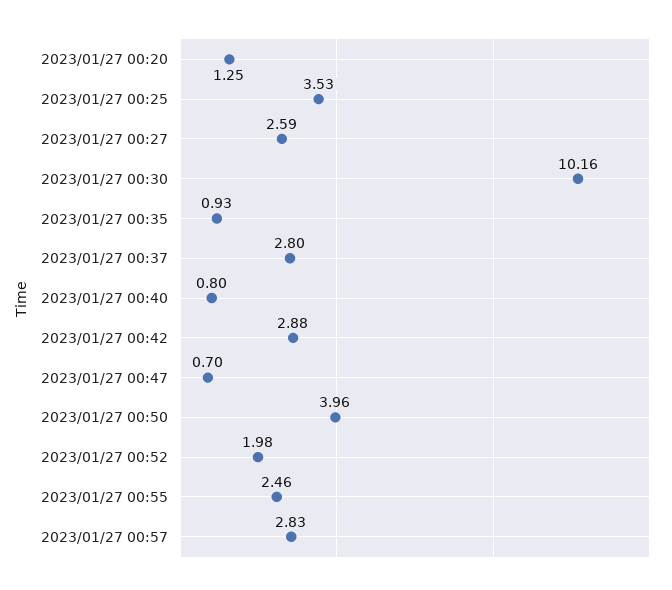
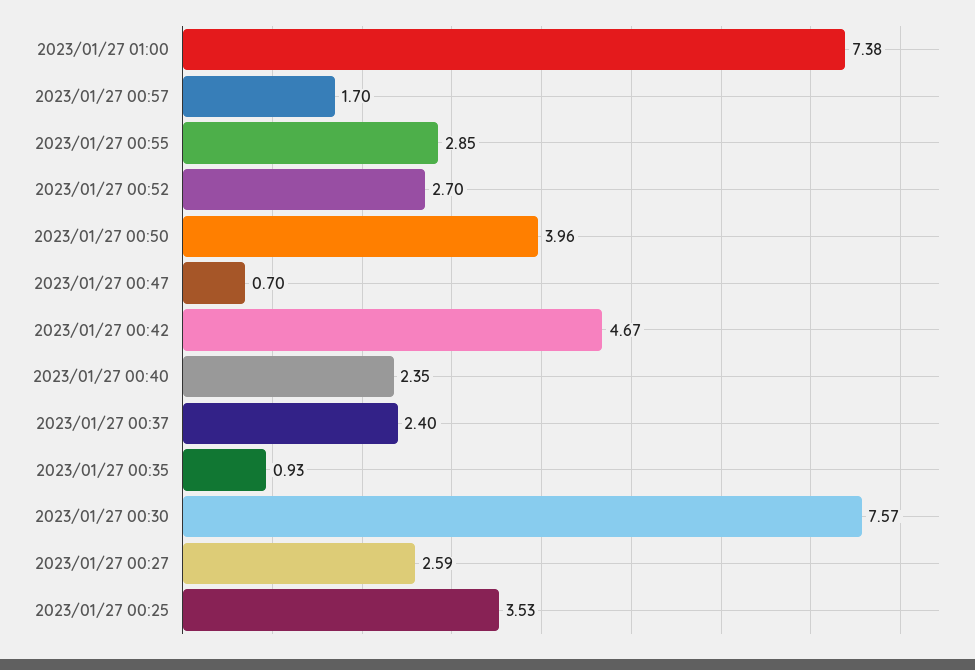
2023/01/27 00:20: 1.25 -> none
2023/01/27 00:30: 10.16 -> 7.57
2023/01/27 00:37: 2.8 -> 2.4
2023/01/27 00:40: 0.8 -> 2.35
2023/01/27 00:42: 2.88 -> 4.67
2023/01/27 00:52: 1.98 -> 2.7
2023/01/27 00:55: 2.46 -> 2.85
2023/01/27 00:57: 2.83 -> 1.7
2023/01/27 01:00: none -> 7.38

